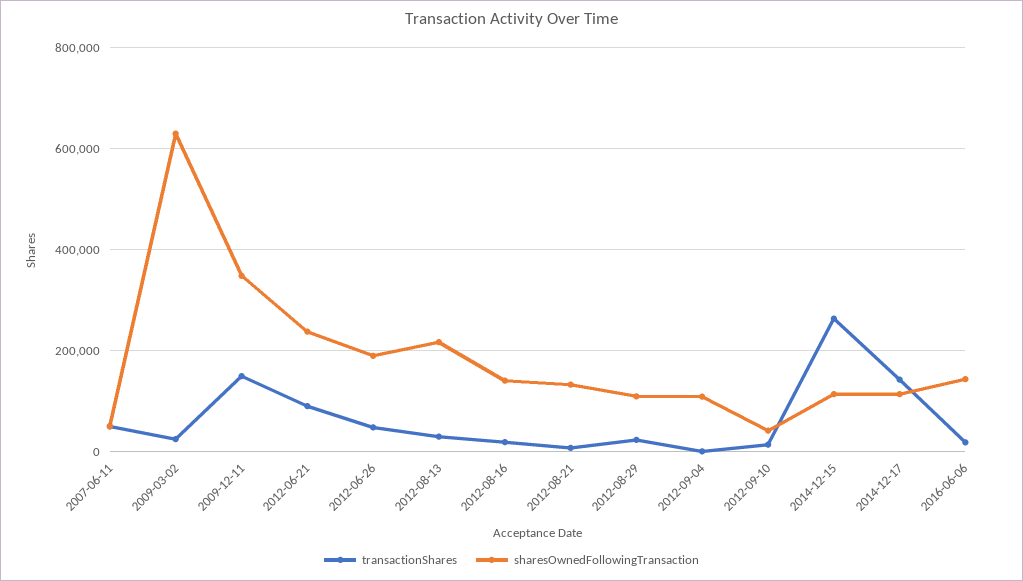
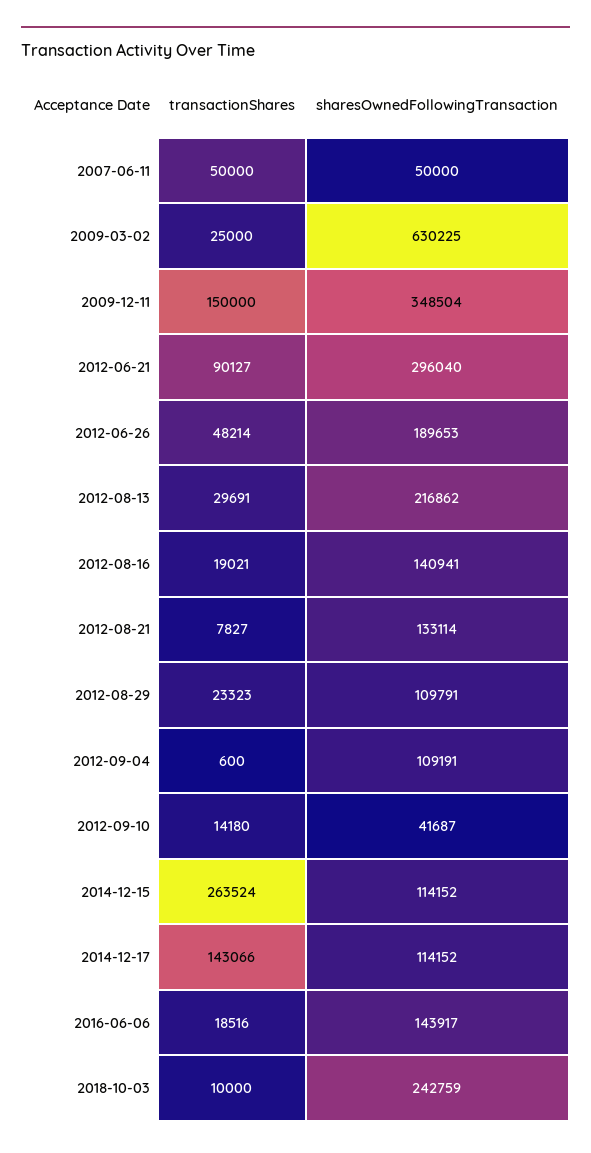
sharesOwnedFollowingTransaction, 2012-06-21: 240000 -> 296040
transactionShares, 2018-10-03: none -> 10000
sharesOwnedFollowingTransaction, 2018-10-03: none -> 242759

